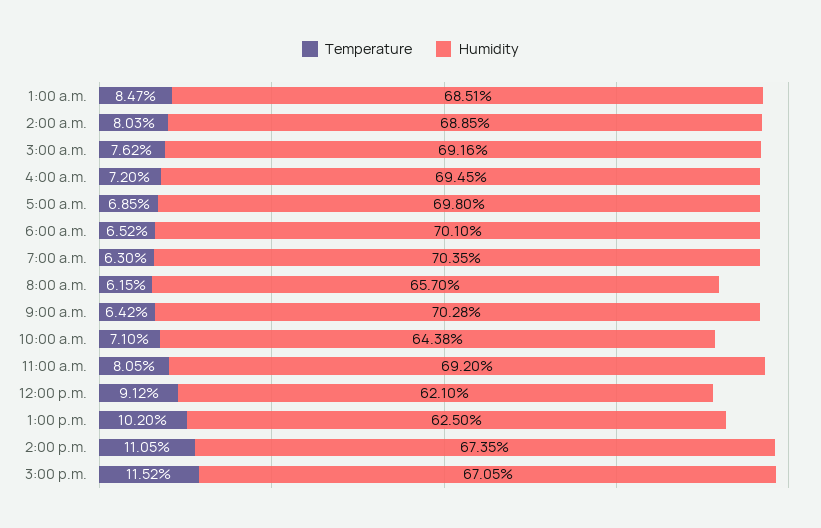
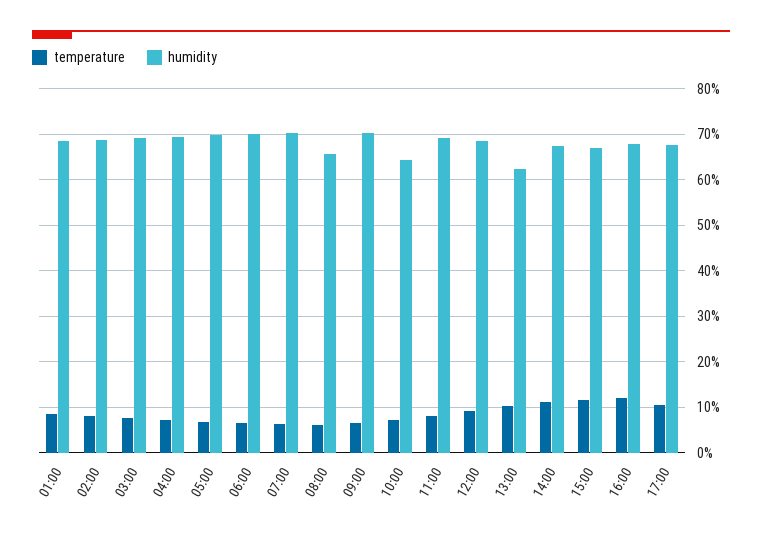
Humidity, 12:00 p.m.: 62.1 -> 68
Temperature, 16:00: none -> 12
Humidity, 16:00: none -> 68
Temperature, 17:00: none -> 10
Humidity, 17:00: none -> 68

